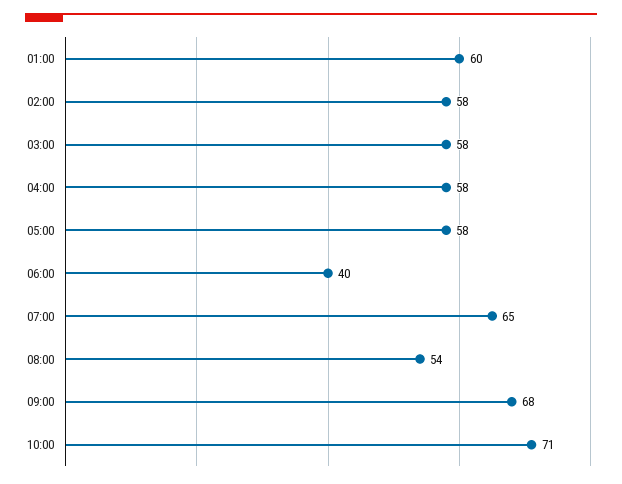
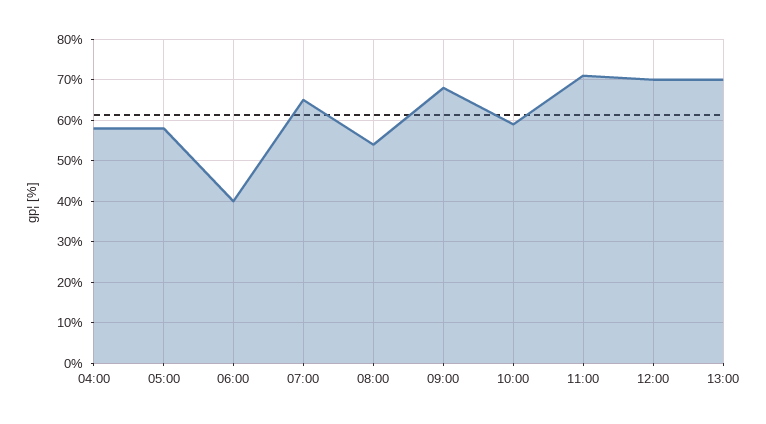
01:00: 60 -> none
02:00: 58 -> none
03:00: 58 -> none
10:00: 71 -> 60
11:00: none -> 70
12:00: none -> 70
13:00: none -> 70

